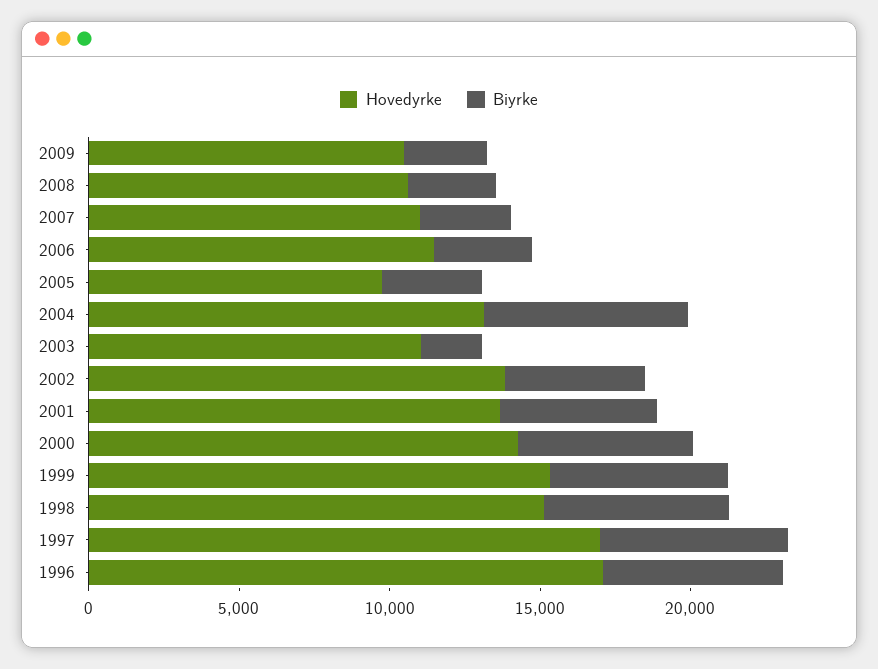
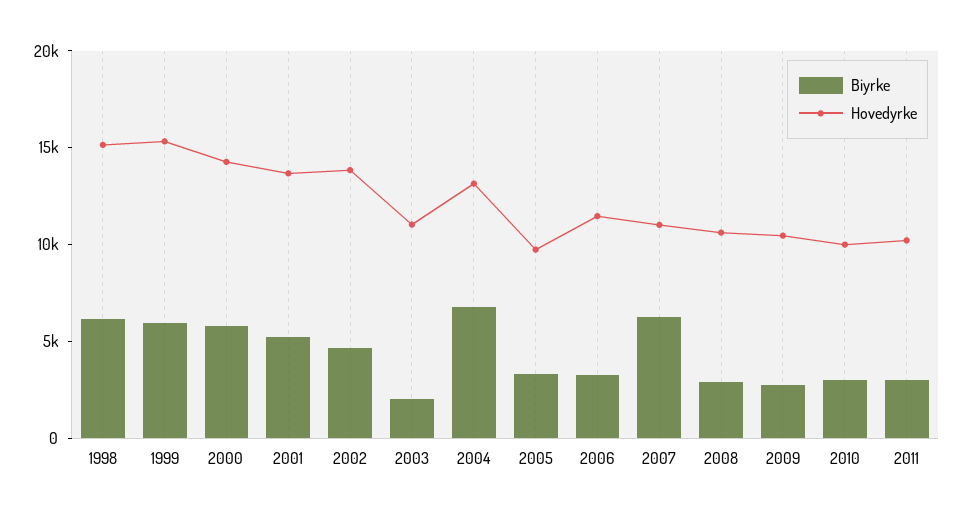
Biyrke, 2007: 3000 -> 6000
Hovedyrke, 1997: 17000 -> none
Biyrke, 1997: 6000 -> none
Hovedyrke, 1996: 17000 -> none
Biyrke, 1996: 6000 -> none
Biyrke, 2010: none -> 3000
Hovedyrke, 2010: none -> 10000
Biyrke, 2011: none -> 3000
Hovedyrke, 2011: none -> 10000

